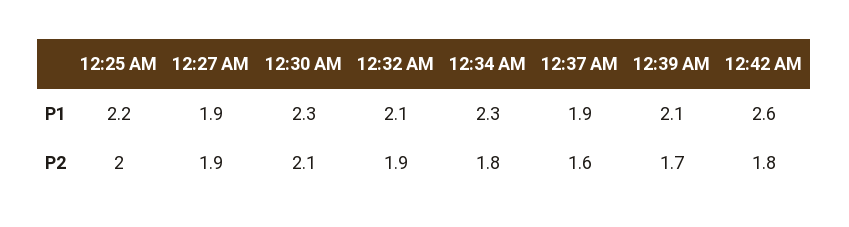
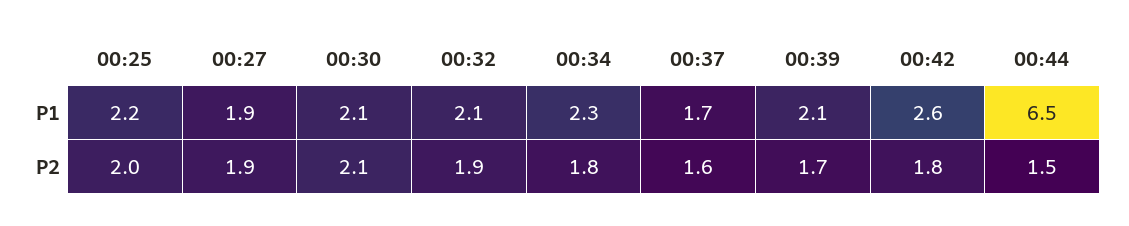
12:30 AM, P1: 2.3 -> 2.1
12:37 AM, P1: 1.9 -> 1.7
00:44, P1: none -> 6.5
00:44, P2: none -> 1.5

